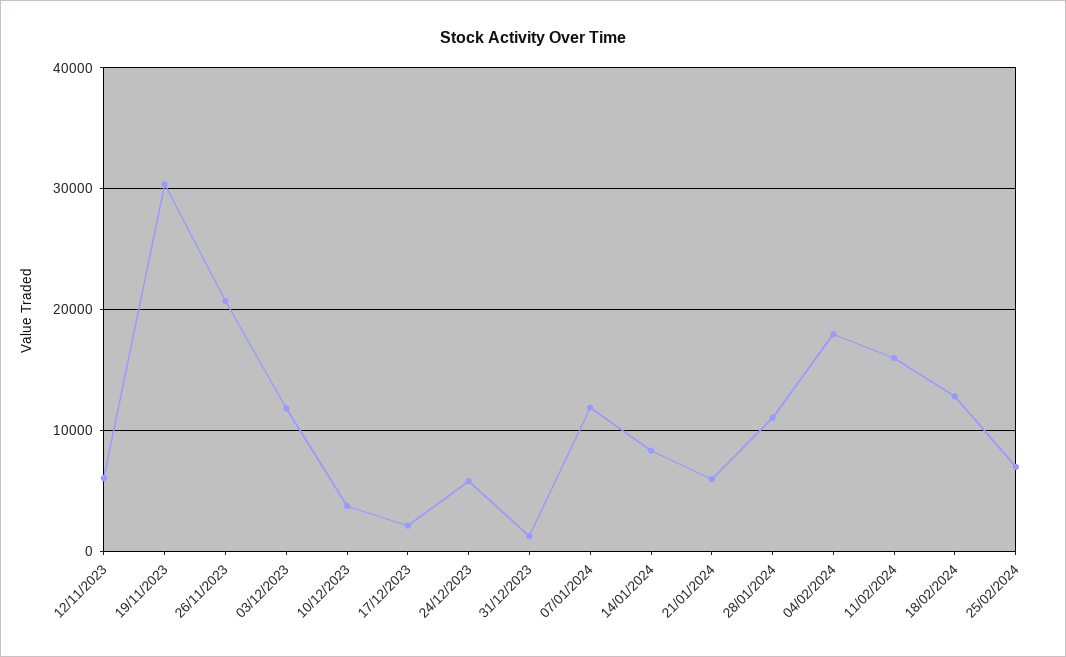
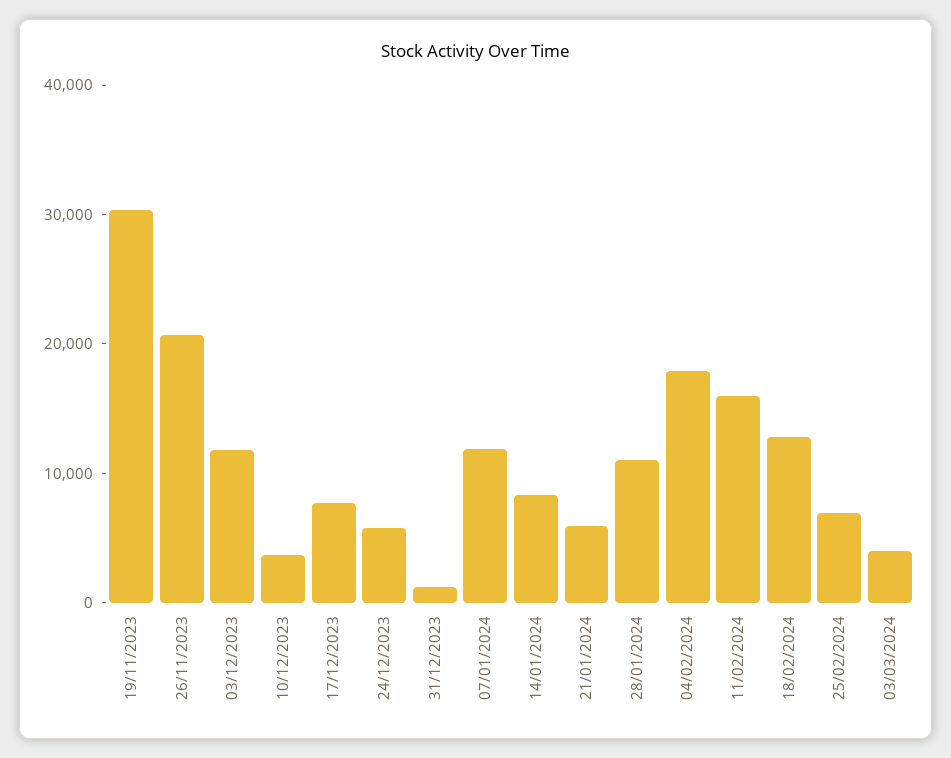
12/11/2023: 6000 -> none
17/12/2023: 2000 -> 8000
03/03/2024: none -> 4000

